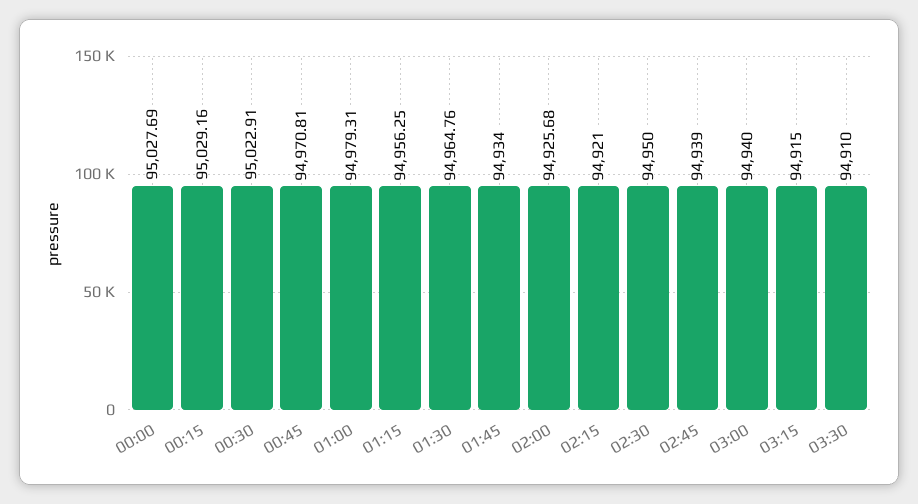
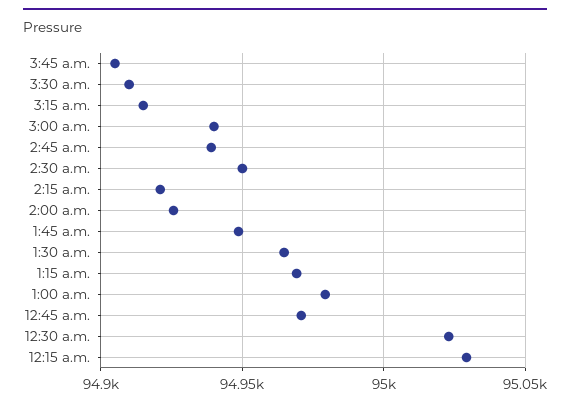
00:00: 95027.69 -> none
01:15: 94956.25 -> 94970
01:45: 94934 -> 94950
3:45 a.m.: none -> 94905

